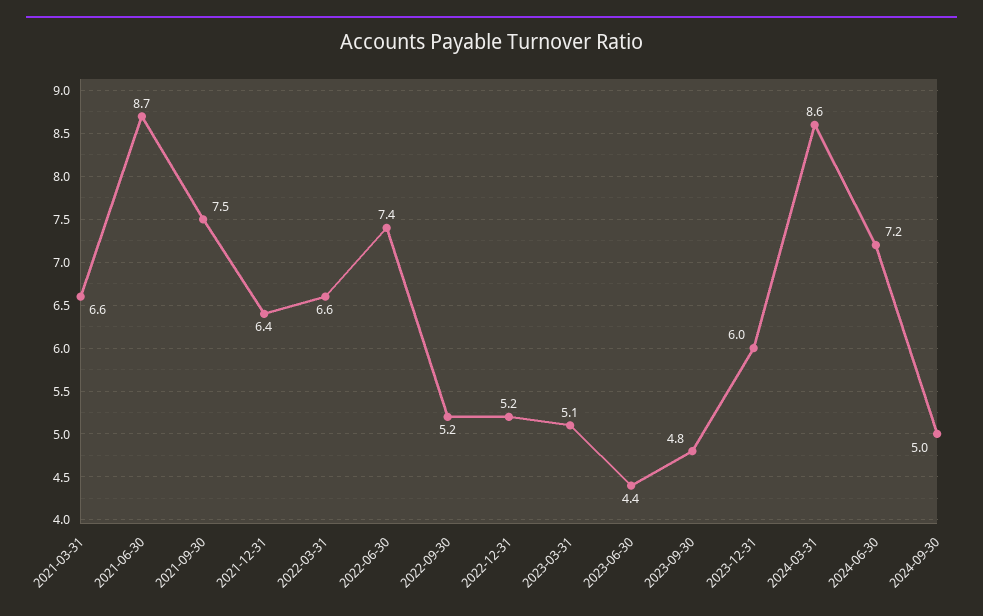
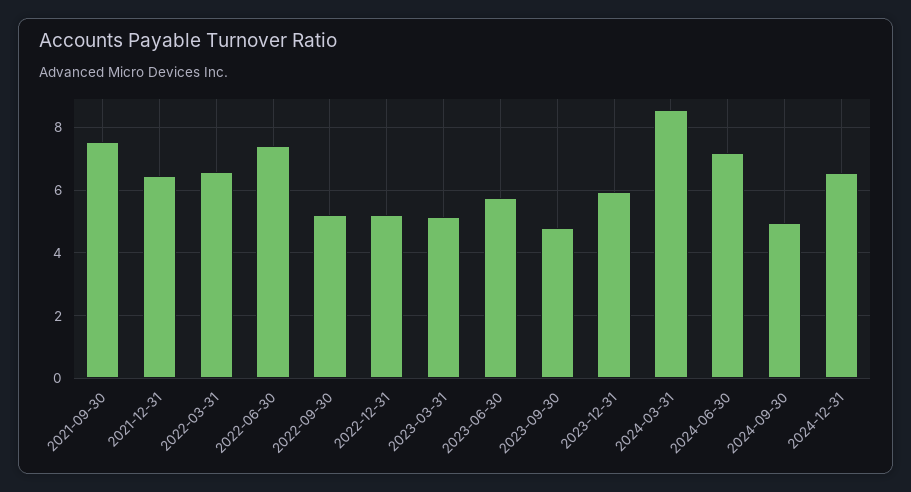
2021-03-31: 6.6 -> none
2021-06-30: 8.7 -> none
2023-06-30: 4.4 -> 5.8
2024-12-31: none -> 6.6

